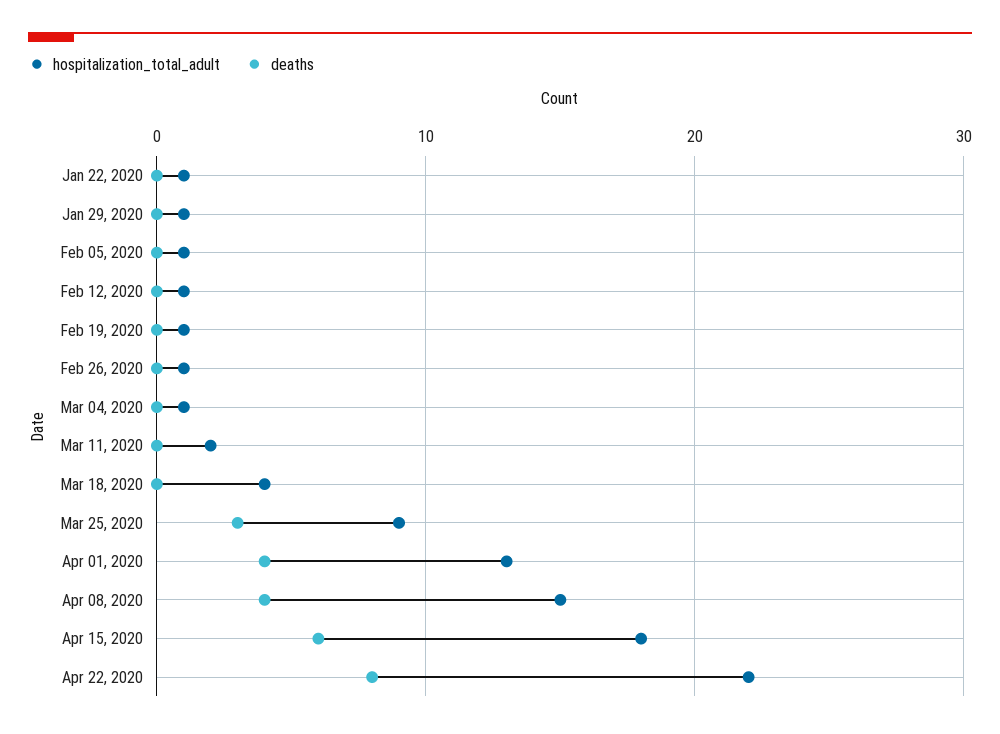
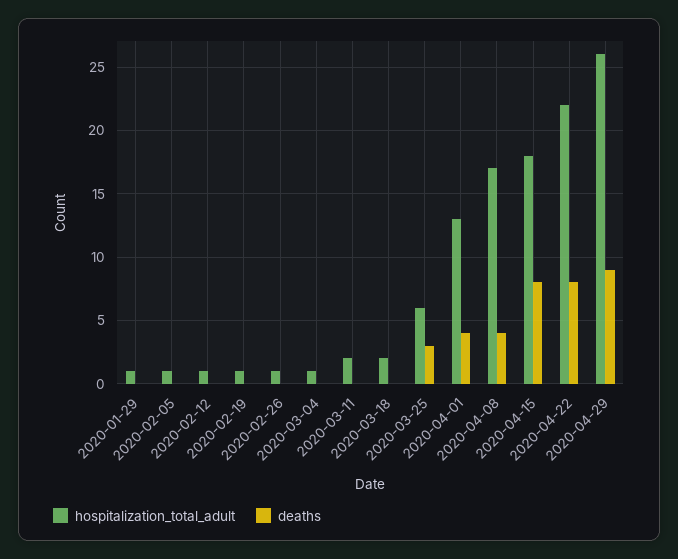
hospitalization_total_adult, Jan 22, 2020: 1 -> none
deaths, Jan 22, 2020: 0 -> none
hospitalization_total_adult, Mar 18, 2020: 4 -> 2
hospitalization_total_adult, Mar 25, 2020: 9 -> 6
hospitalization_total_adult, Apr 08, 2020: 15 -> 17
deaths, Apr 15, 2020: 6 -> 8
hospitalization_total_adult, 2020-04-29: none -> 26
deaths, 2020-04-29: none -> 9

